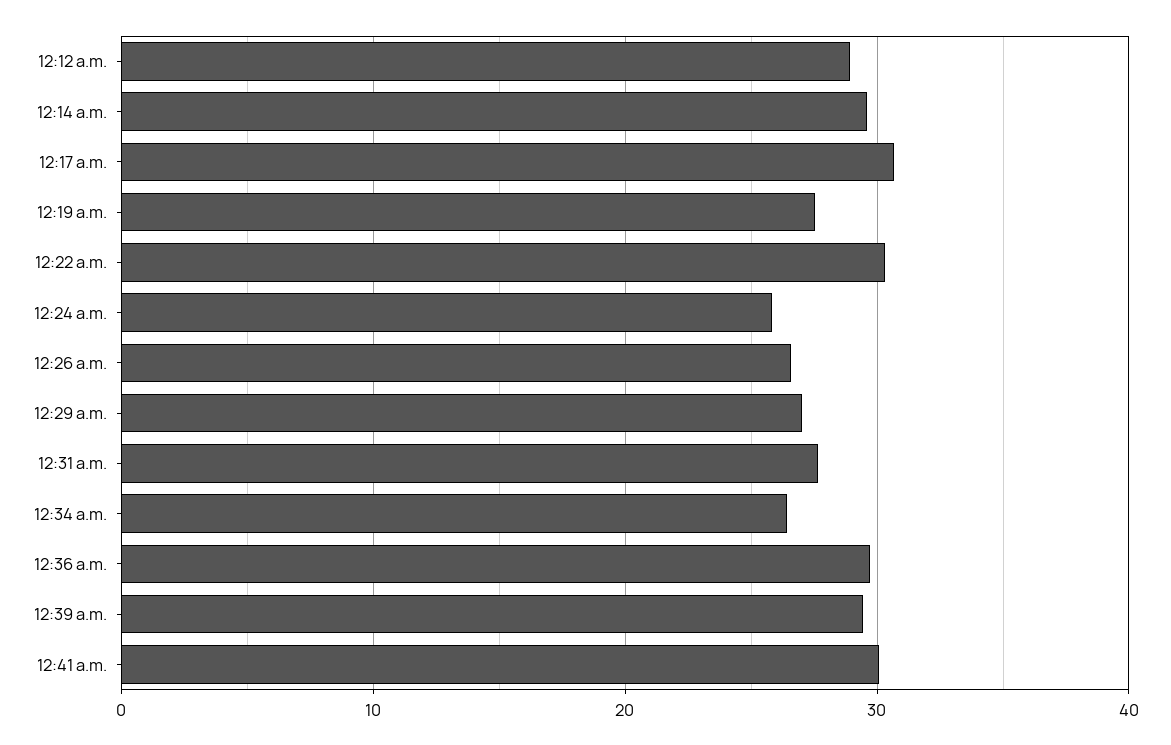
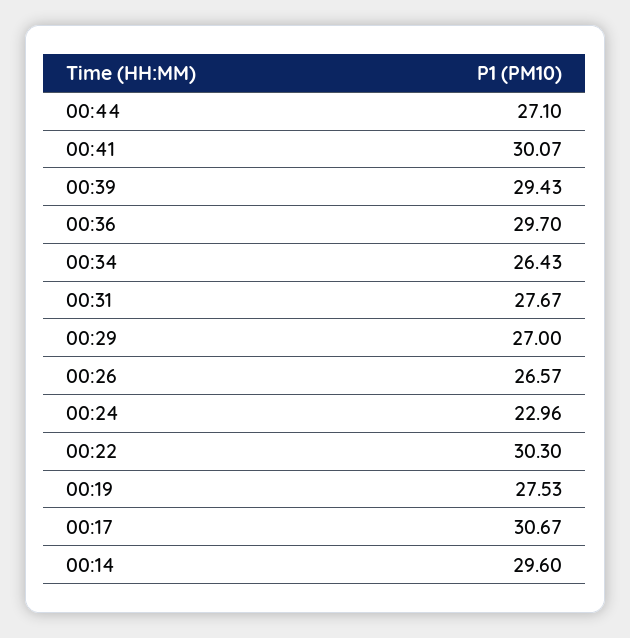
12:12 a.m.: 29 -> none
12:24 a.m.: 26 -> 22.96
00:44: none -> 27.1

